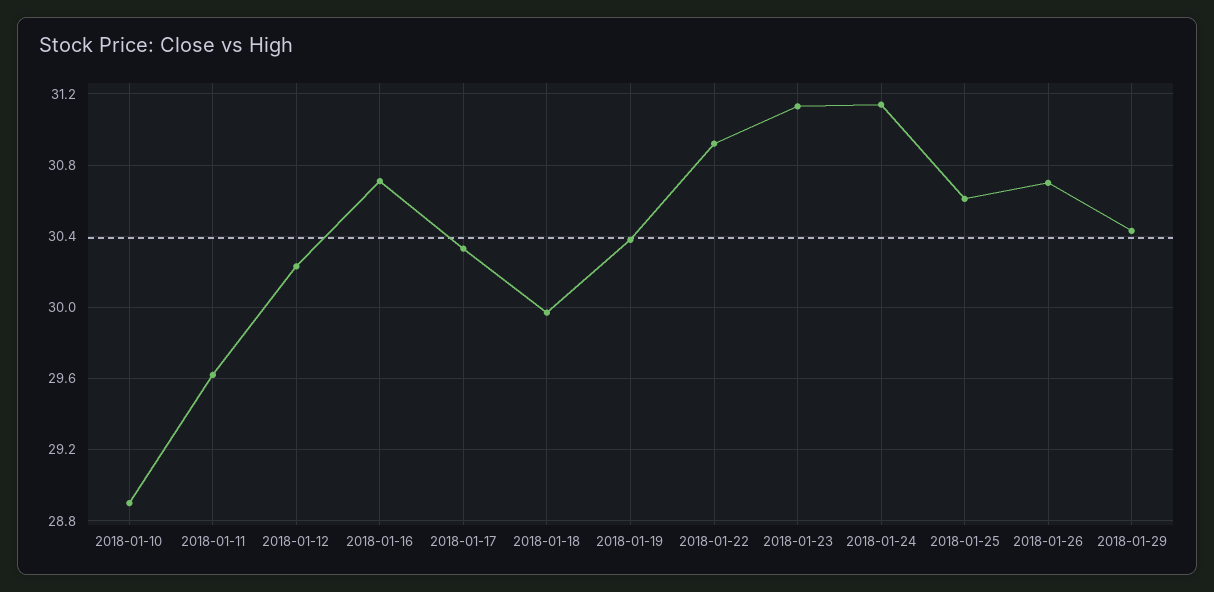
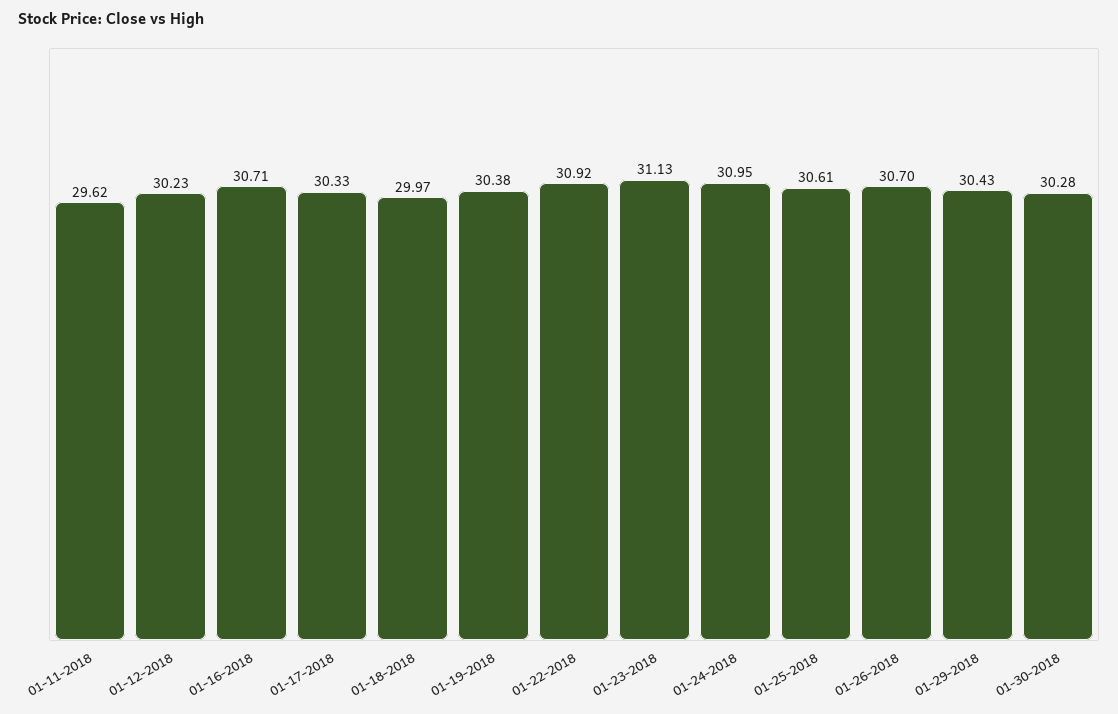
2018-01-10: 28.9 -> none
2018-01-24: 31.15 -> 30.95
01-30-2018: none -> 30.28

